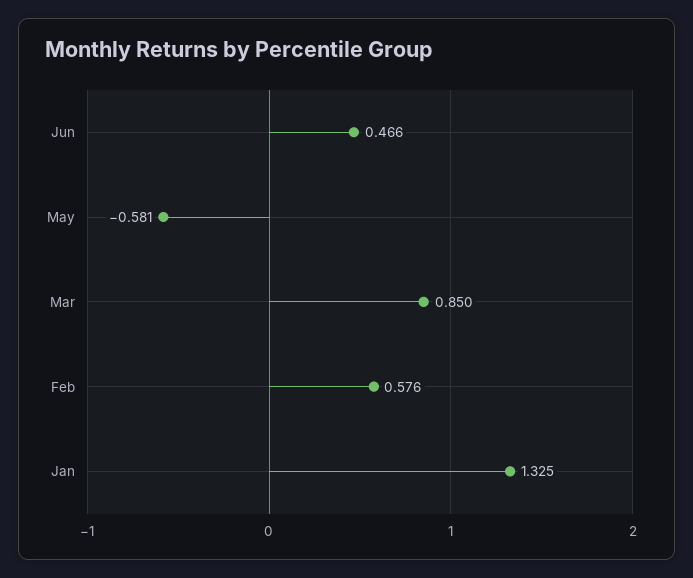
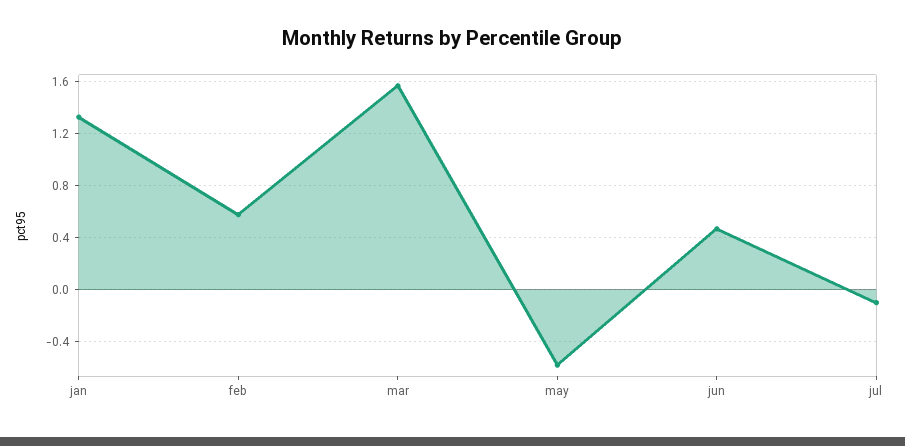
Mar: 0.85 -> 1.55
jul: none -> -0.1

